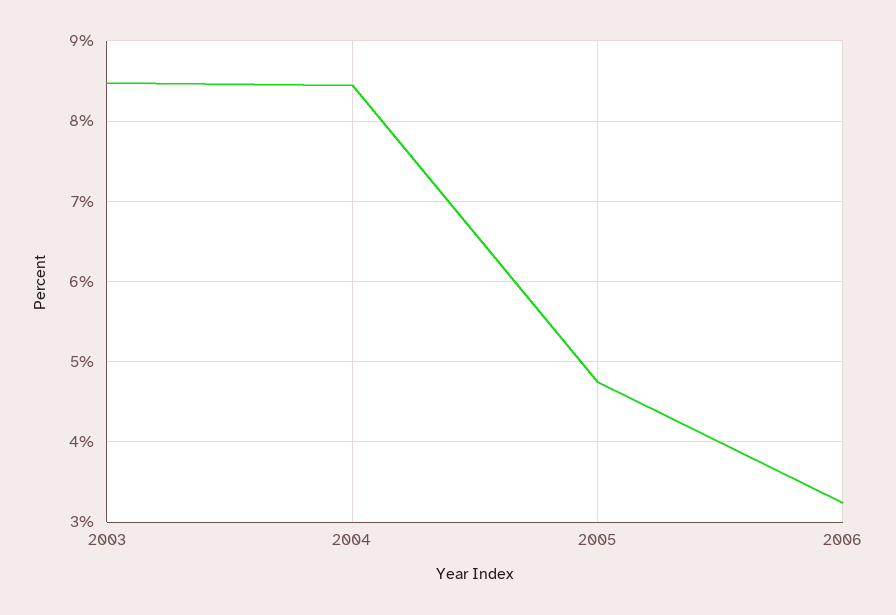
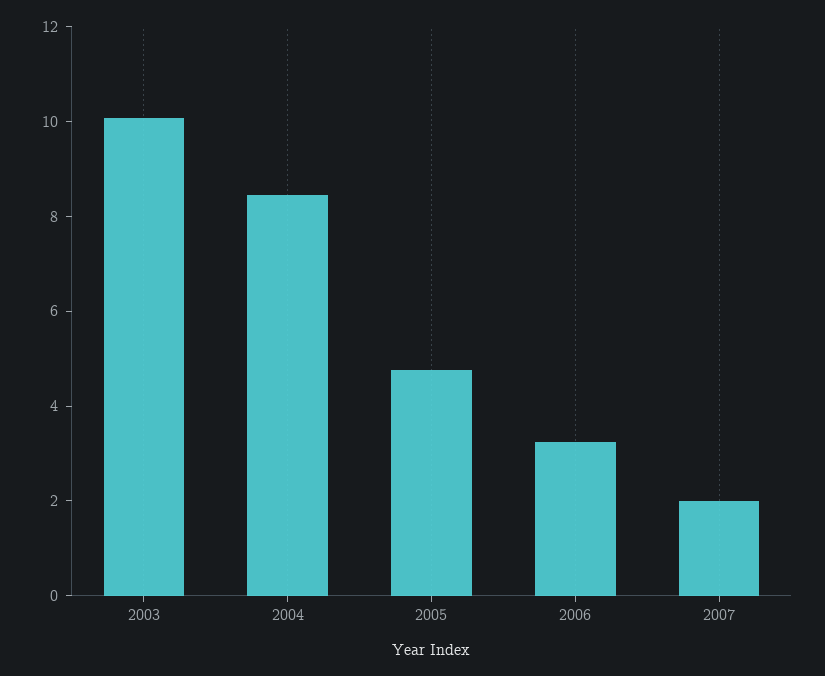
2003: 8.5 -> 10
2007: none -> 2

